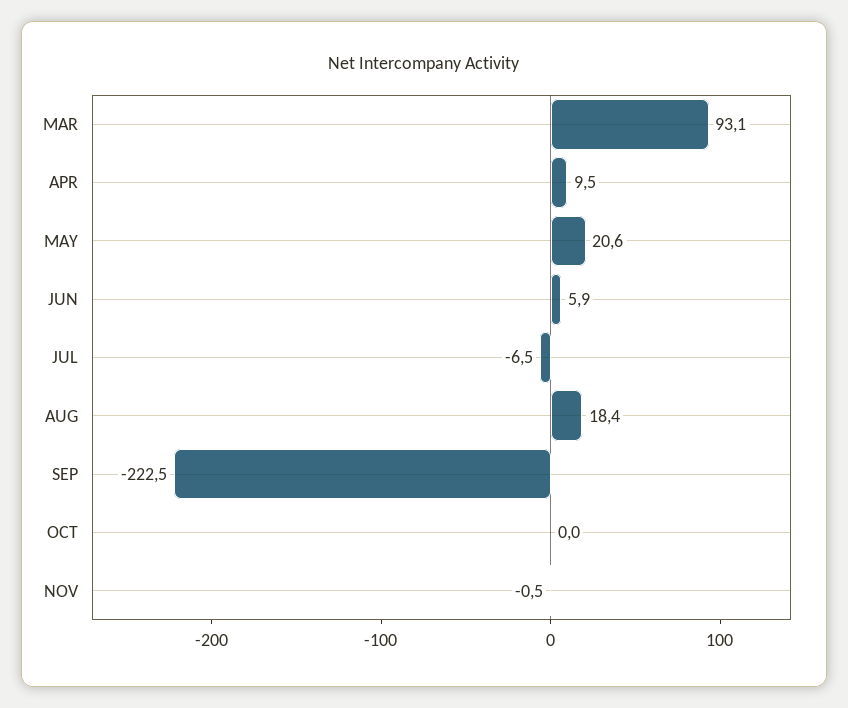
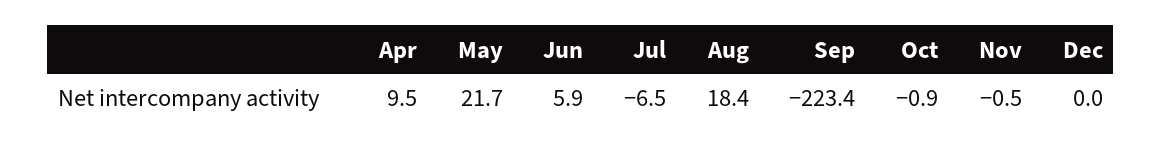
MAR: 93.1 -> none
MAY: 20.6 -> 21.7
SEP: -222.5 -> -223.4
OCT: 0 -> -0.9
Dec: none -> 0

